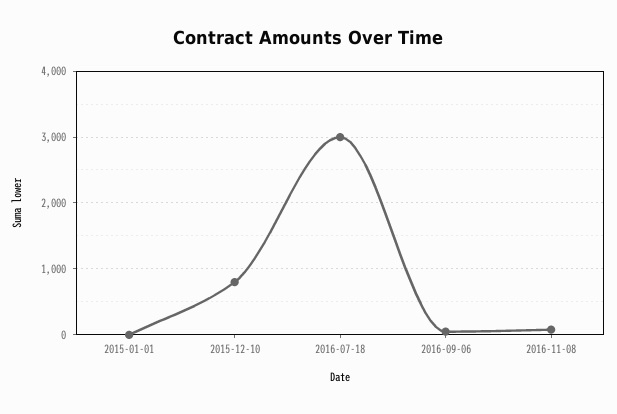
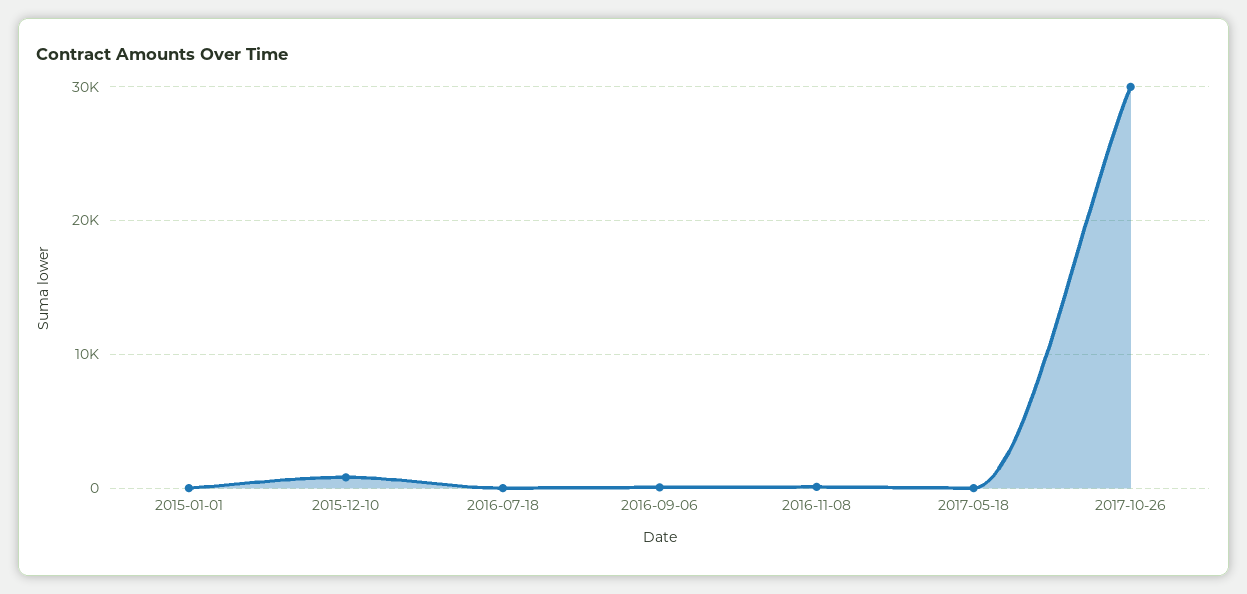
2016-07-18: 3000 -> 0
2017-05-18: none -> 0
2017-10-26: none -> 30000

